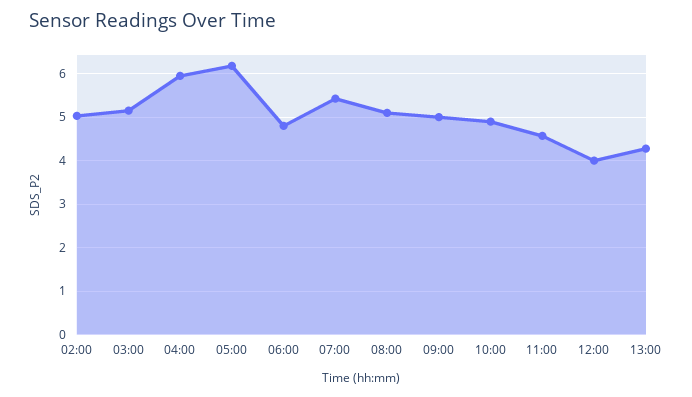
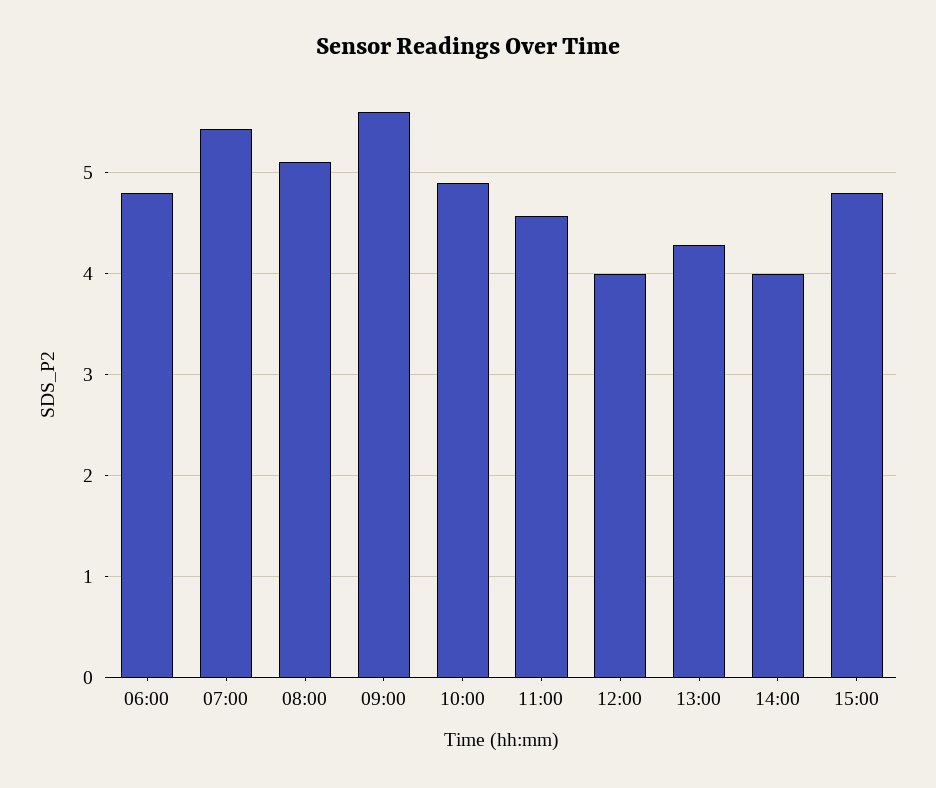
02:00: 5 -> none
03:00: 5.2 -> none
04:00: 6 -> none
05:00: 6.2 -> none
09:00: 5 -> 5.6
14:00: none -> 4
15:00: none -> 4.8

